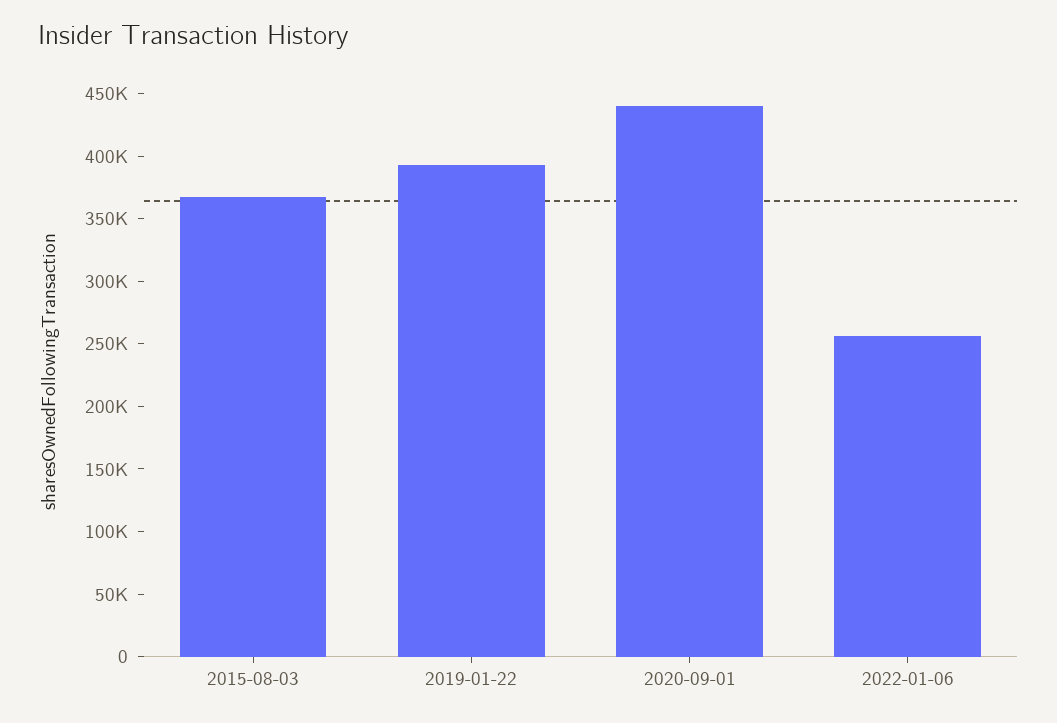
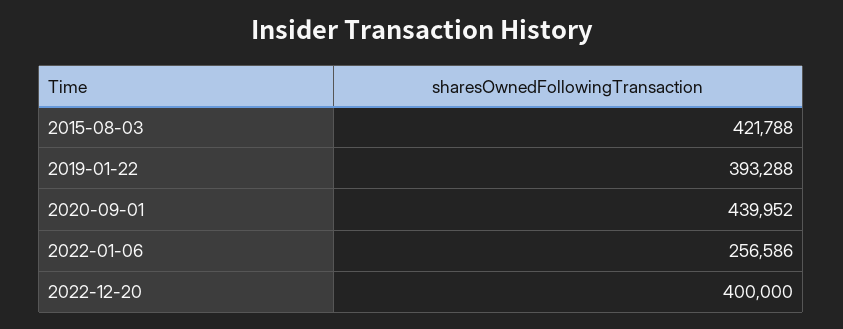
2015-08-03: 370000 -> 421788
2022-12-20: none -> 400000

